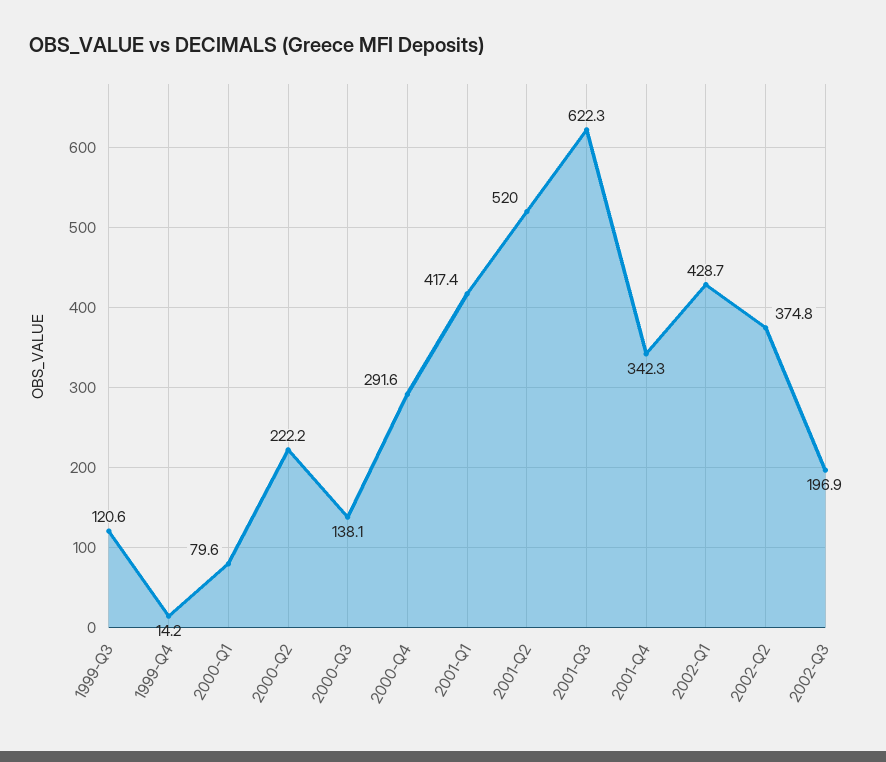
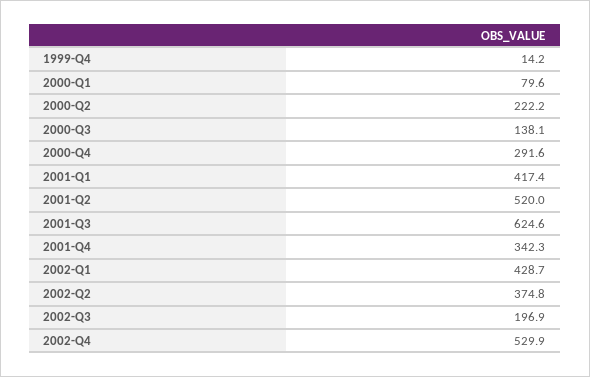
1999-Q3: 120.6 -> none
2001-Q3: 622.3 -> 624.6
2002-Q4: none -> 529.9

